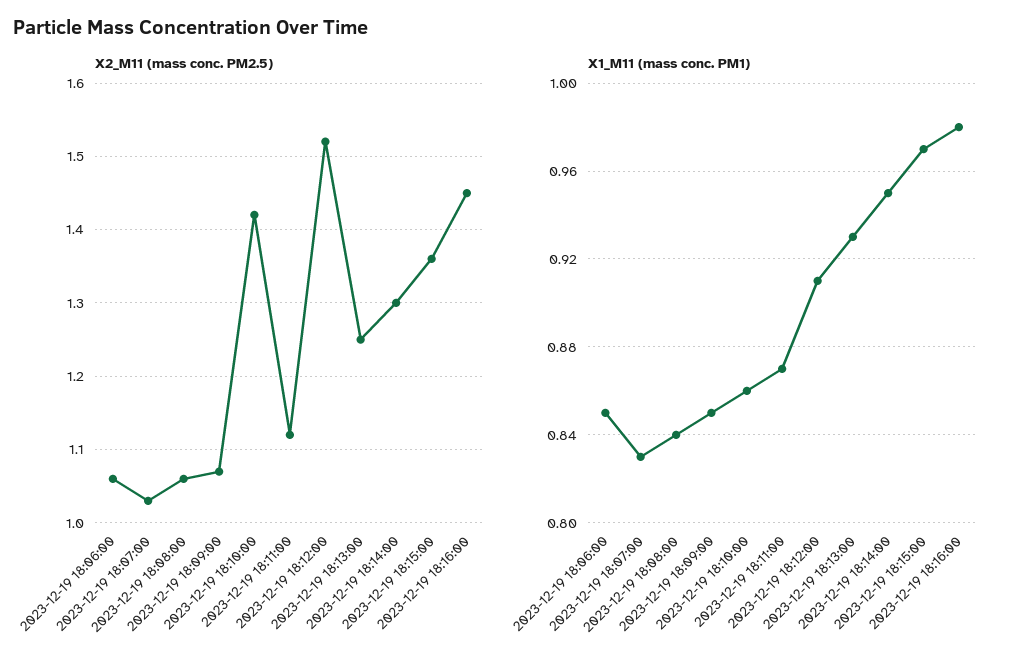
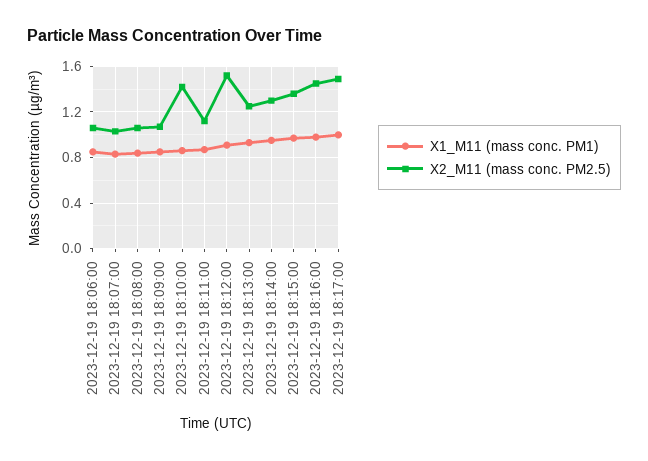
X1_M11 (mass conc. PM1), 2023-12-19 18:17:00: none -> 1
X2_M11 (mass conc. PM2.5), 2023-12-19 18:17:00: none -> 1.5

